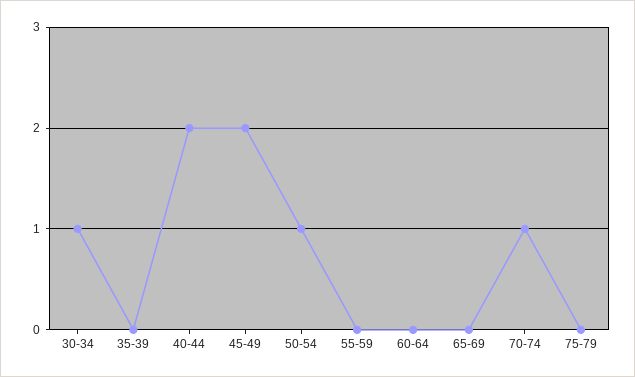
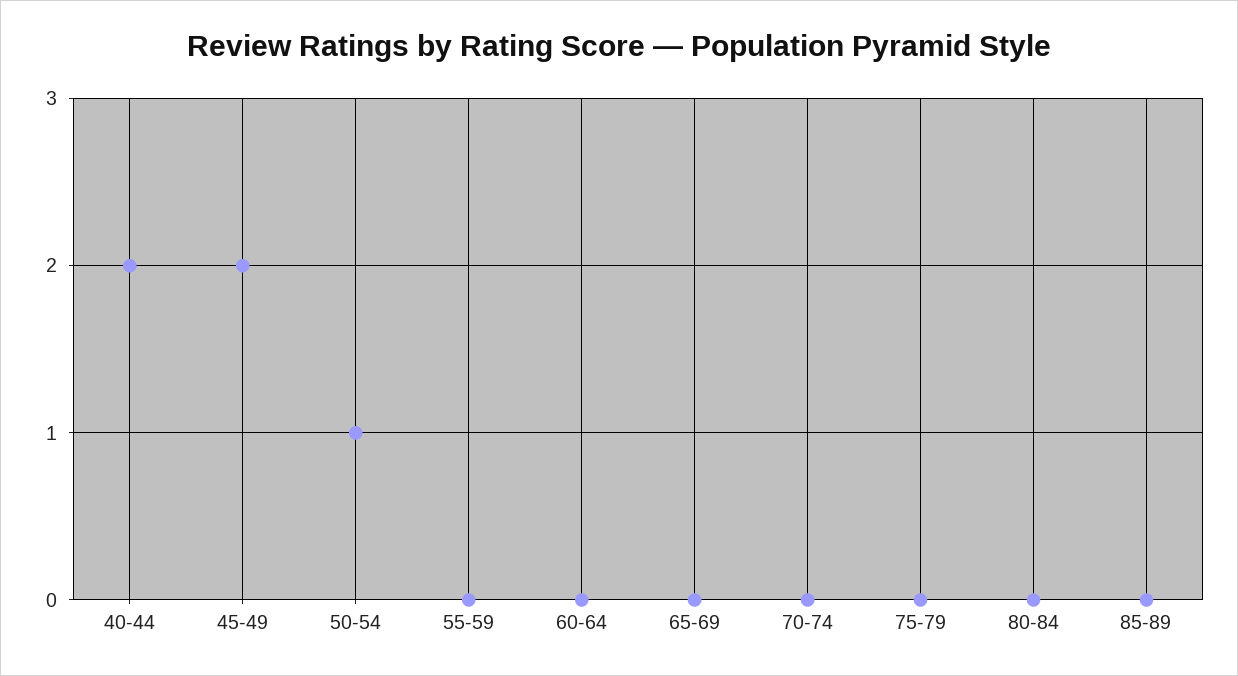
30-34: 1 -> none
35-39: 0 -> none
70-74: 1 -> 0
80-84: none -> 0
85-89: none -> 0

